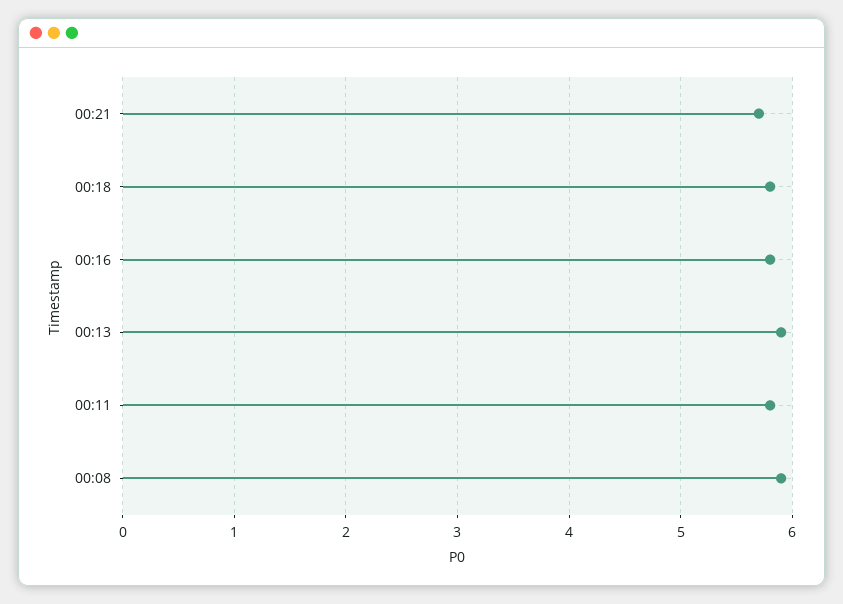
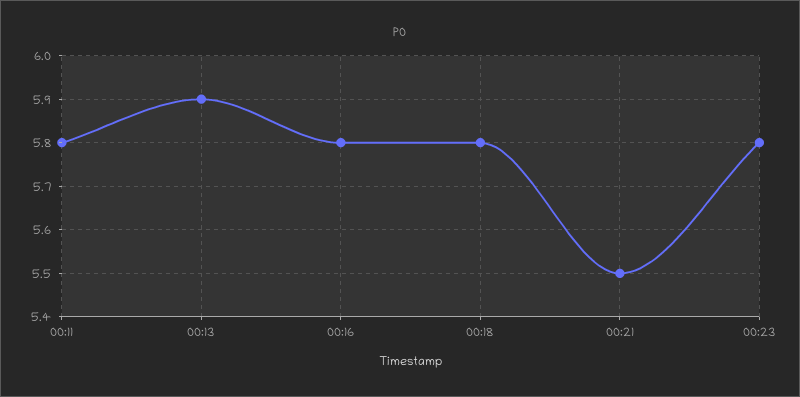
00:21: 5.7 -> 5.5
00:08: 5.9 -> none
00:23: none -> 5.8

